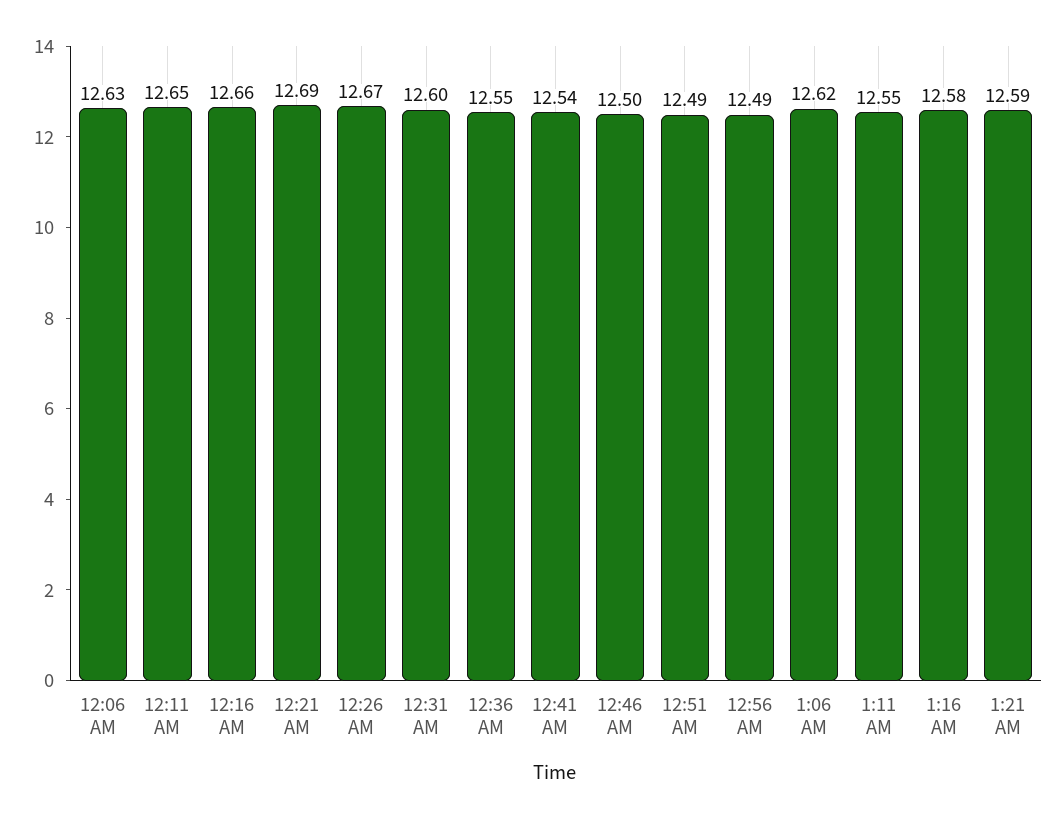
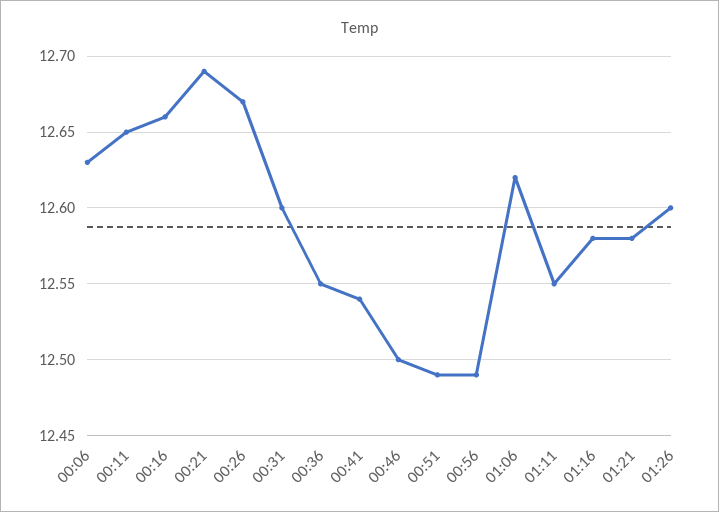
1:21 AM: 12.59 -> 12.58
01:26: none -> 12.6

